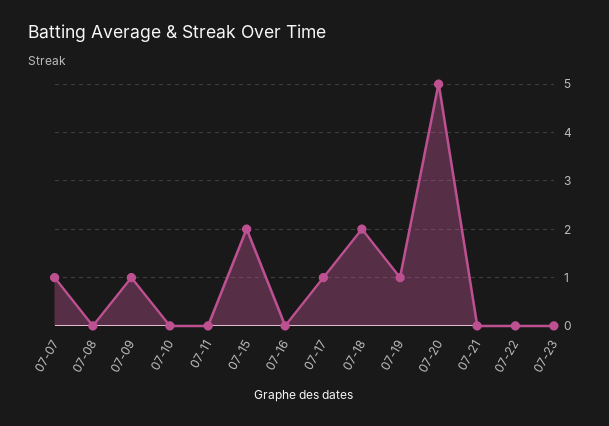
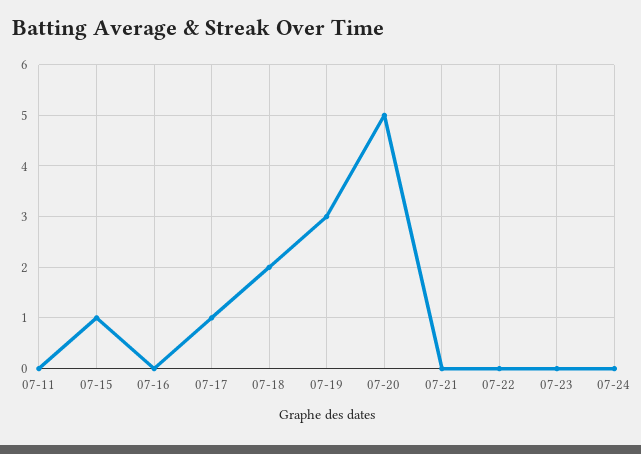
07-07: 1 -> none
07-08: 0 -> none
07-09: 1 -> none
07-10: 0 -> none
07-15: 2 -> 1
07-19: 1 -> 3
07-24: none -> 0

